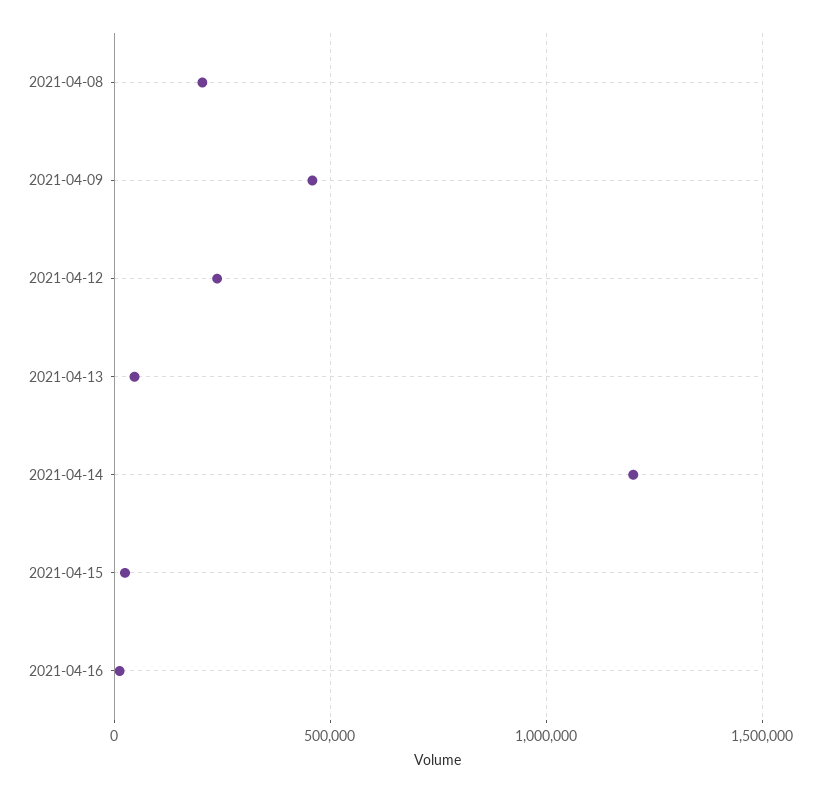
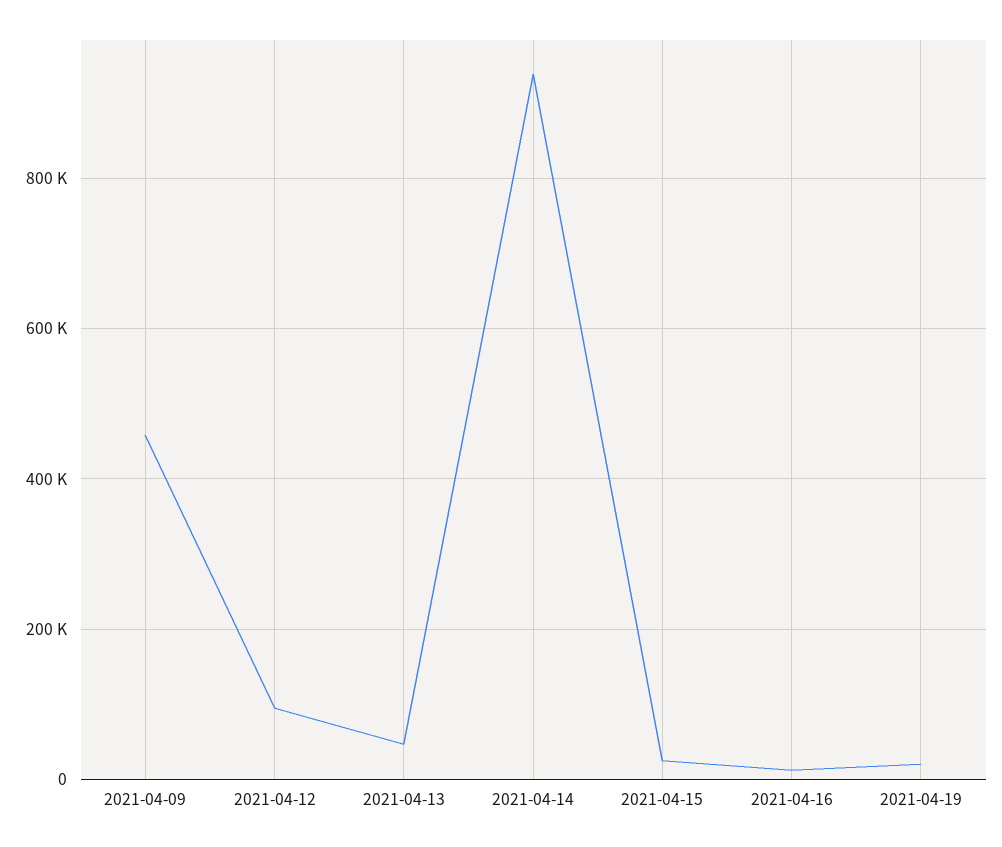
2021-04-08: 200000 -> none
2021-04-12: 250000 -> 100000
2021-04-14: 1200000 -> 940000
2021-04-19: none -> 20000

